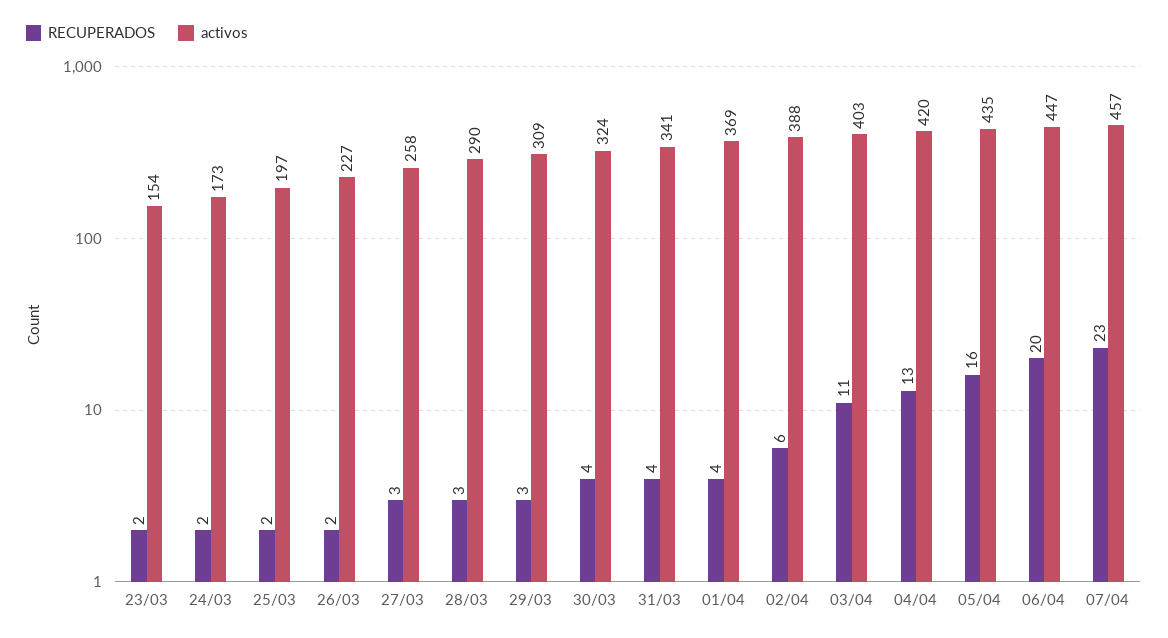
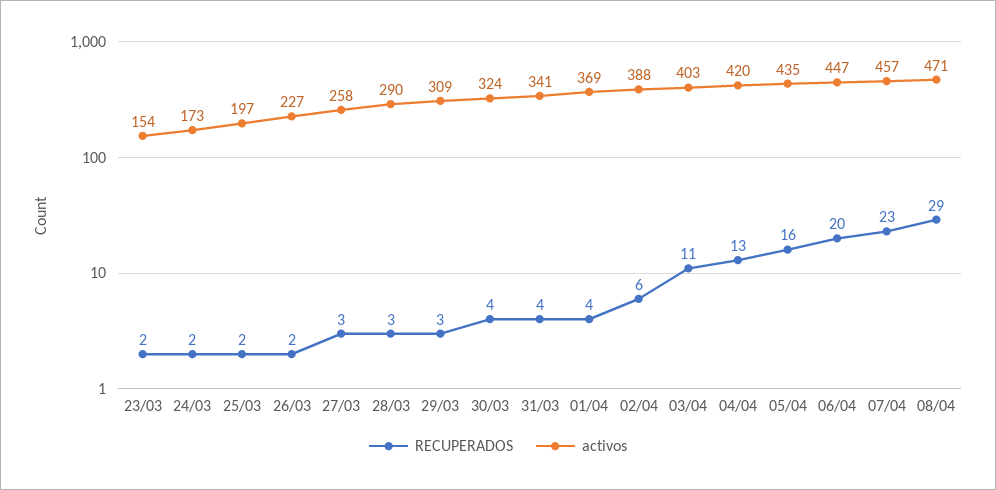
RECUPERADOS, 08/04: none -> 29
activos, 08/04: none -> 471

